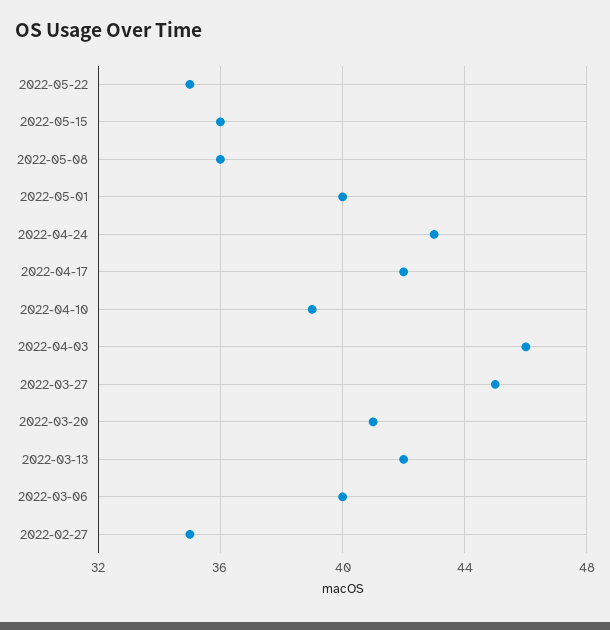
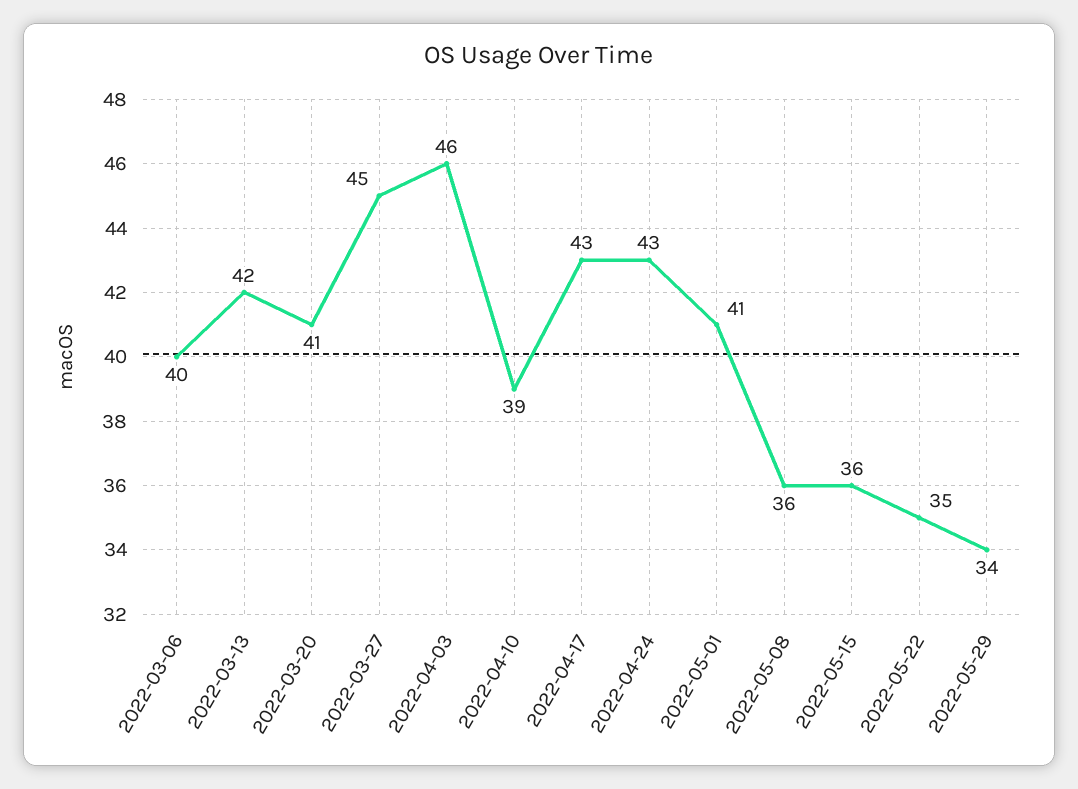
2022-05-01: 40 -> 41
2022-04-17: 42 -> 43
2022-02-27: 35 -> none
2022-05-29: none -> 34

